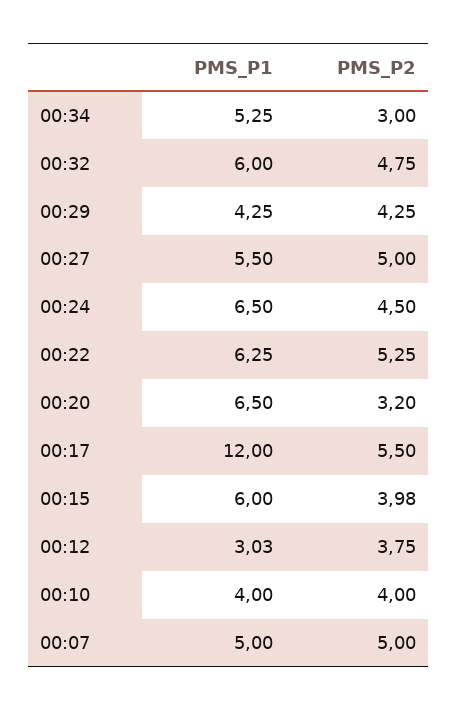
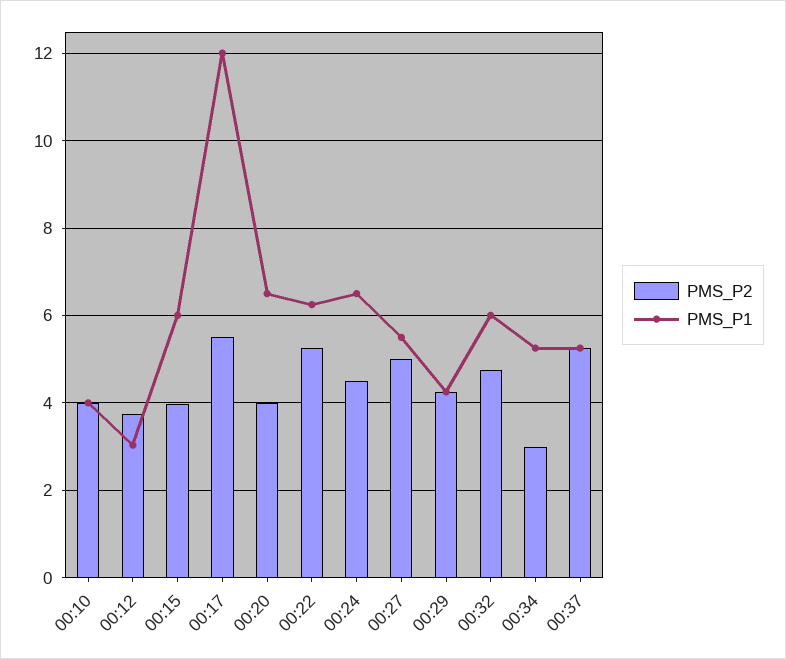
PMS_P2, 00:20: 3.2 -> 4
PMS_P1, 00:07: 5 -> none
PMS_P2, 00:07: 5 -> none
PMS_P2, 00:37: none -> 5.2
PMS_P1, 00:37: none -> 5.2

